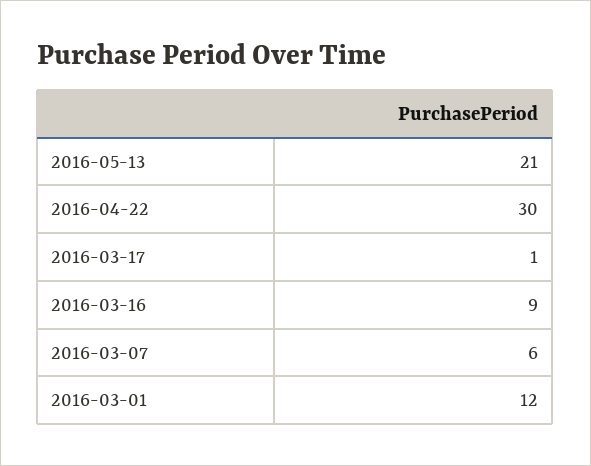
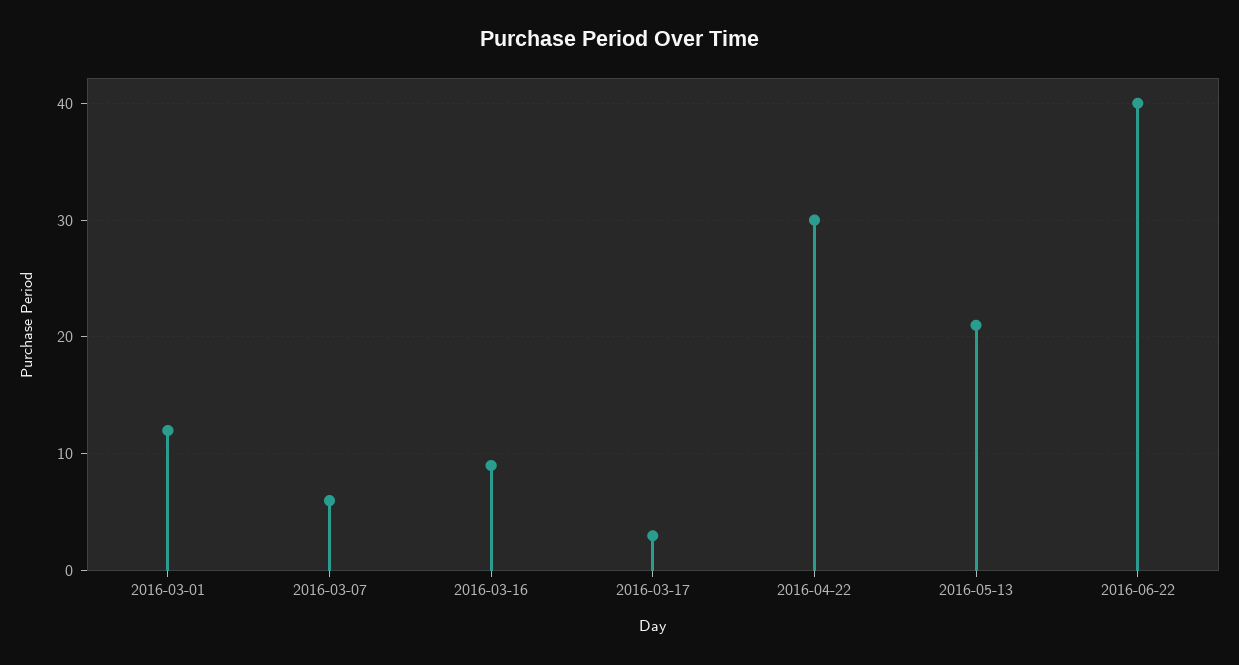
2016-03-17: 1 -> 3
2016-06-22: none -> 40

